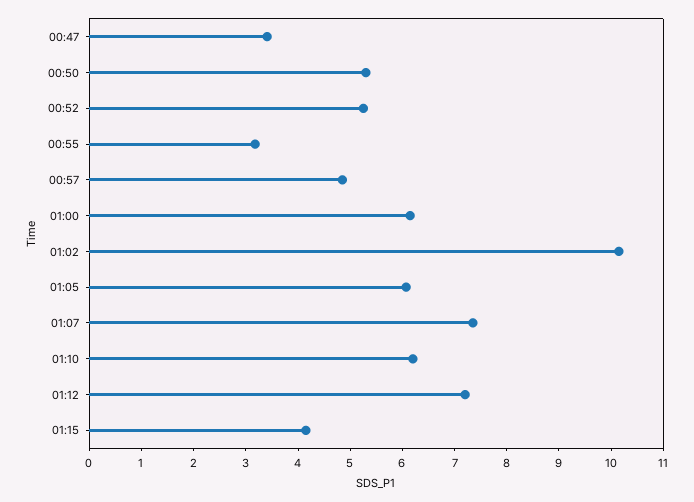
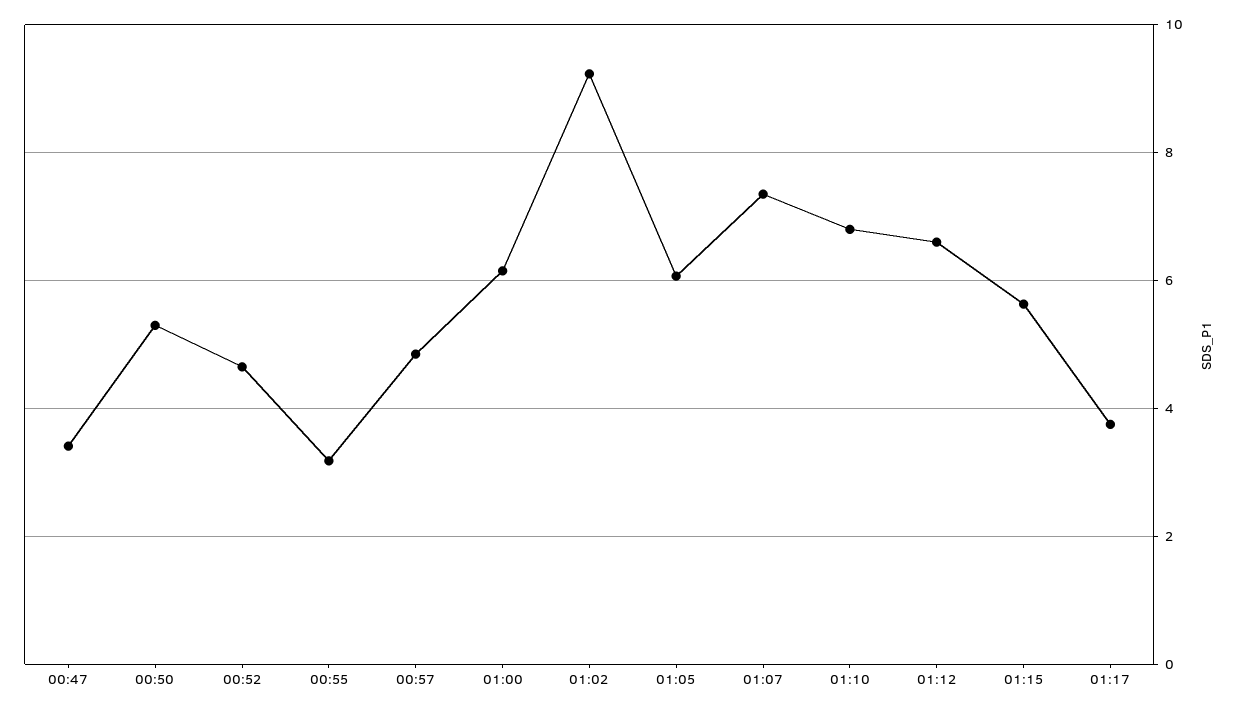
00:52: 5.2 -> 4.6
01:02: 10.2 -> 9.2
01:10: 6.2 -> 6.8
01:12: 7.2 -> 6.6
01:15: 4.2 -> 5.6
01:17: none -> 3.8

